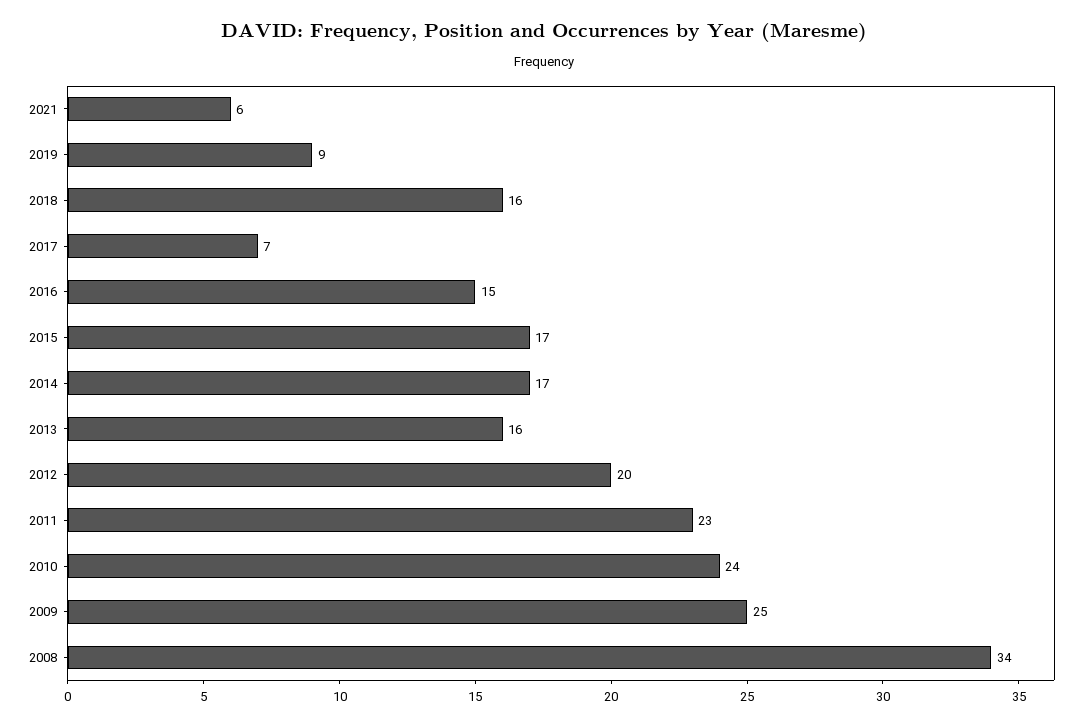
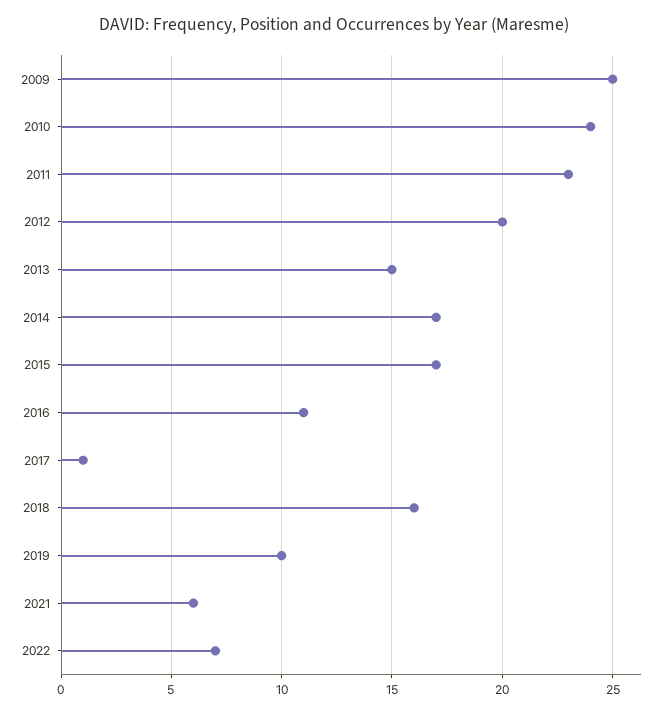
2019: 9 -> 10
2017: 7 -> 1
2016: 15 -> 11
2013: 16 -> 15
2008: 34 -> none
2022: none -> 7

